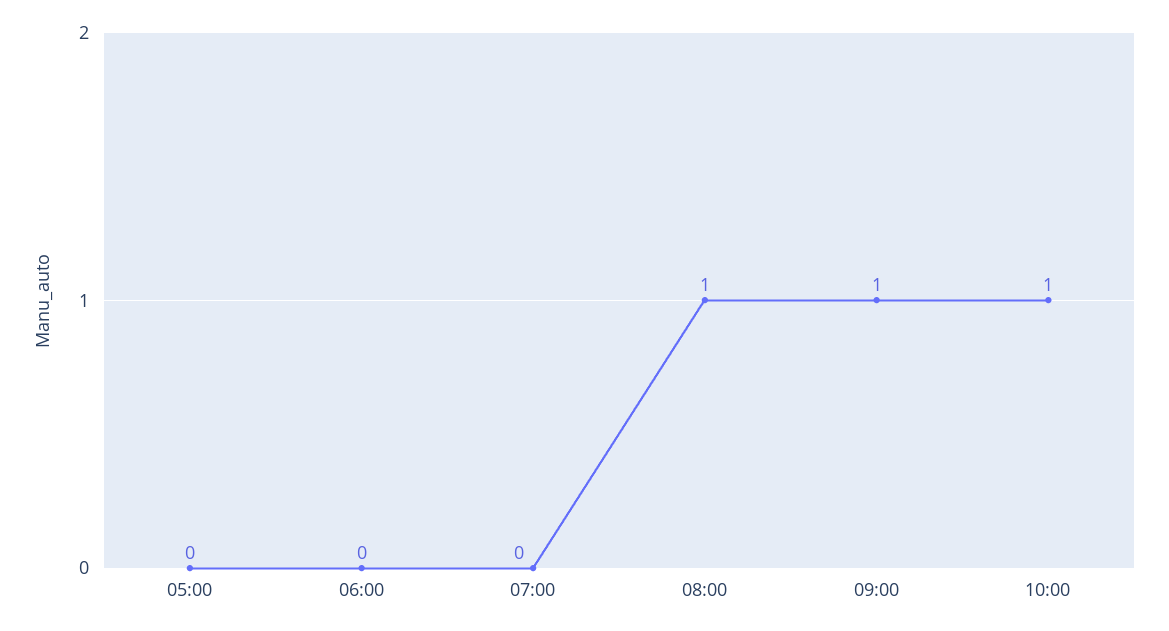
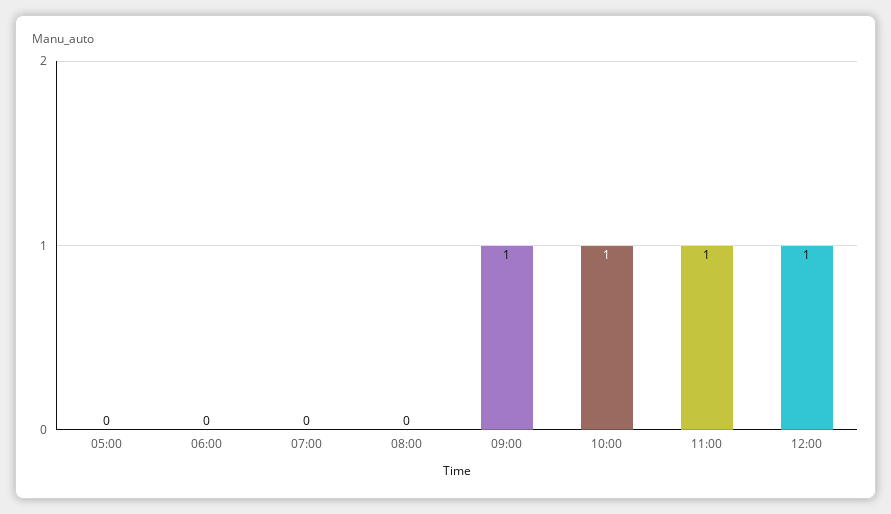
08:00: 1 -> 0
11:00: none -> 1
12:00: none -> 1

